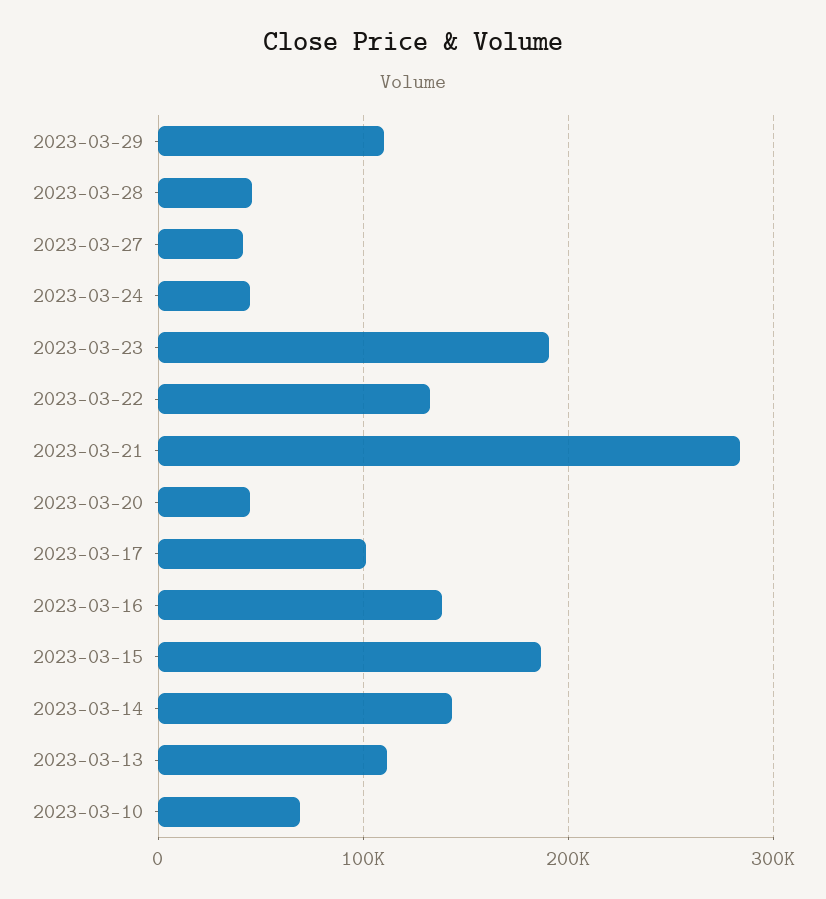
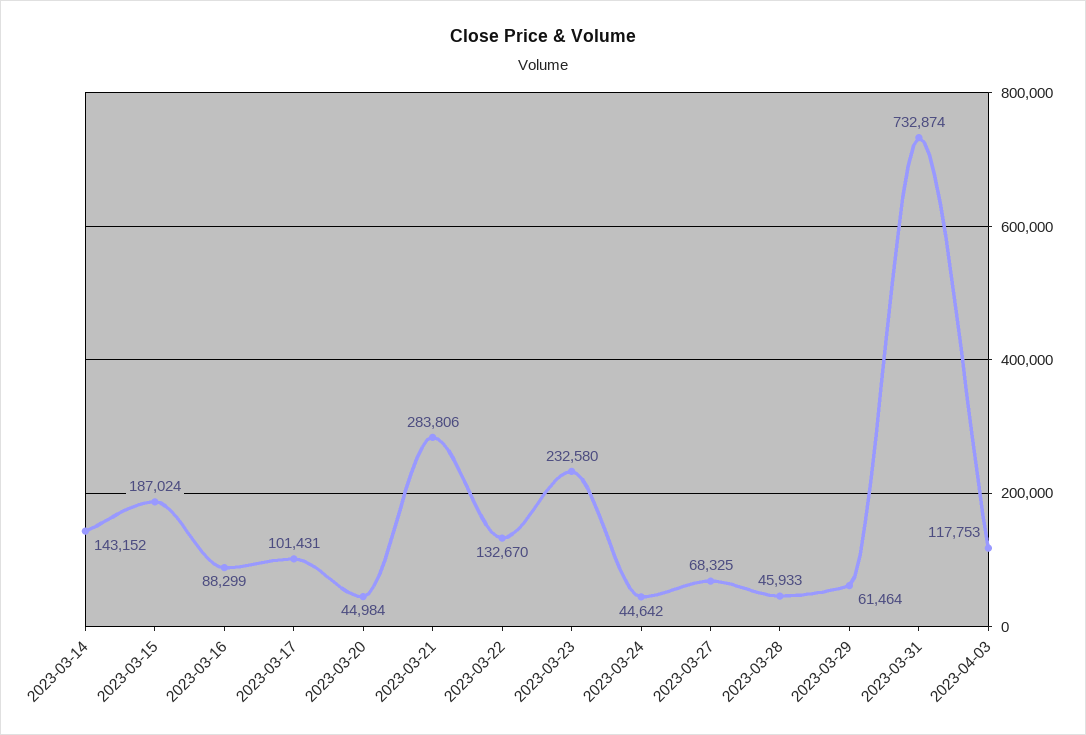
2023-03-29: 110000 -> 61464
2023-03-27: 40000 -> 68325
2023-03-23: 190000 -> 232580
2023-03-16: 140000 -> 88299
2023-03-13: 110000 -> none
2023-03-10: 70000 -> none
2023-03-31: none -> 732874
2023-04-03: none -> 117753

